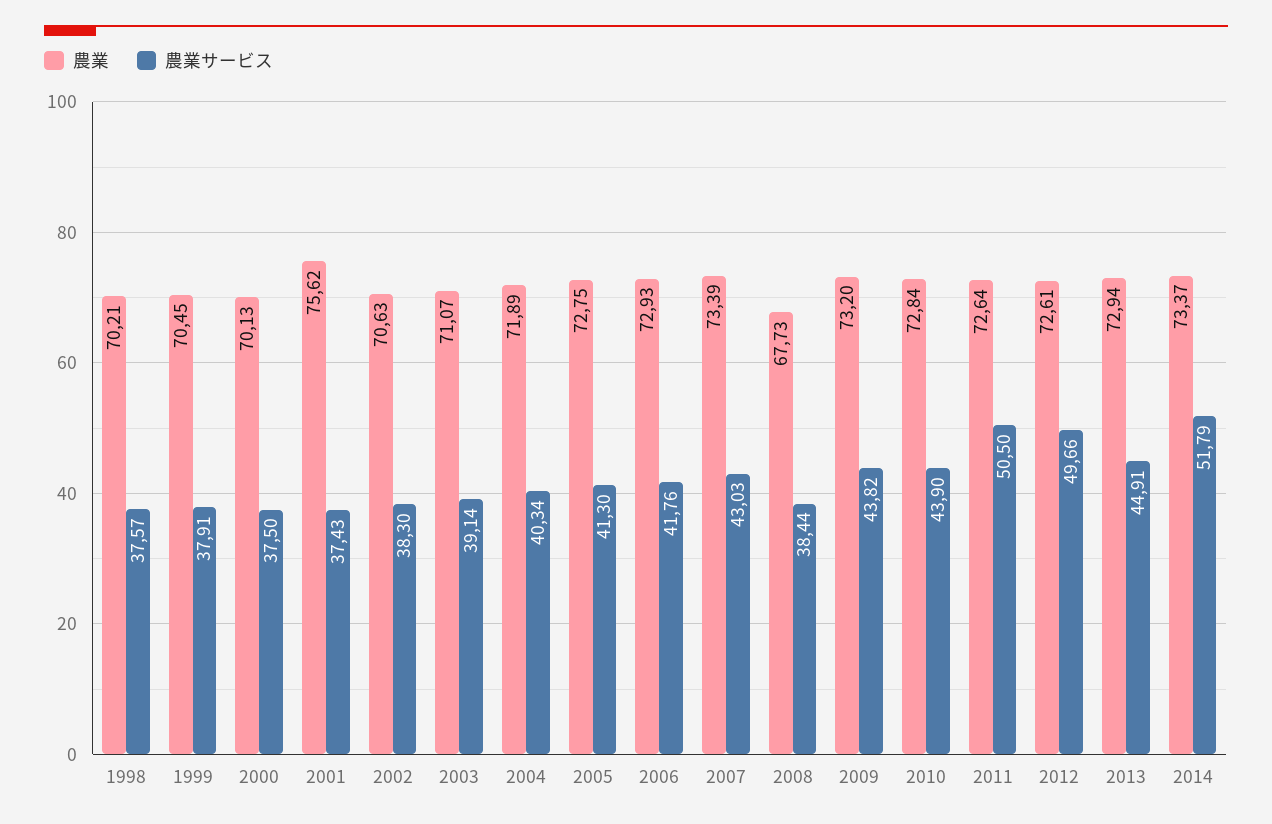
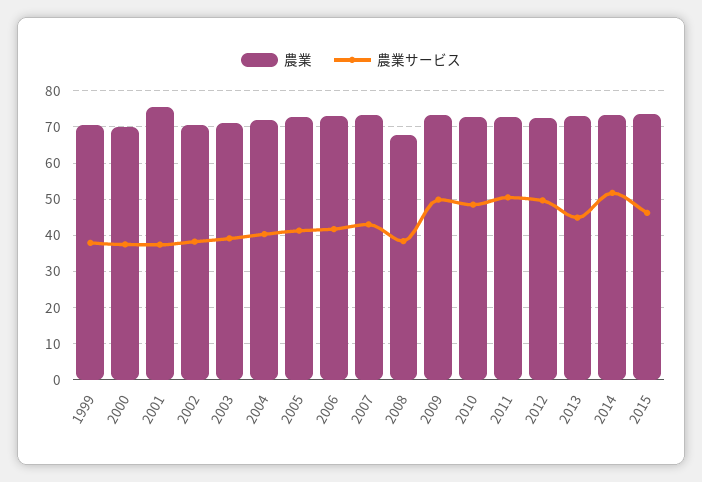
農業, 1998: 70.21 -> none
農業サービス, 1998: 37.57 -> none
農業サービス, 2009: 43.82 -> 50
農業サービス, 2010: 43.9 -> 48
農業, 2015: none -> 74
農業サービス, 2015: none -> 46

